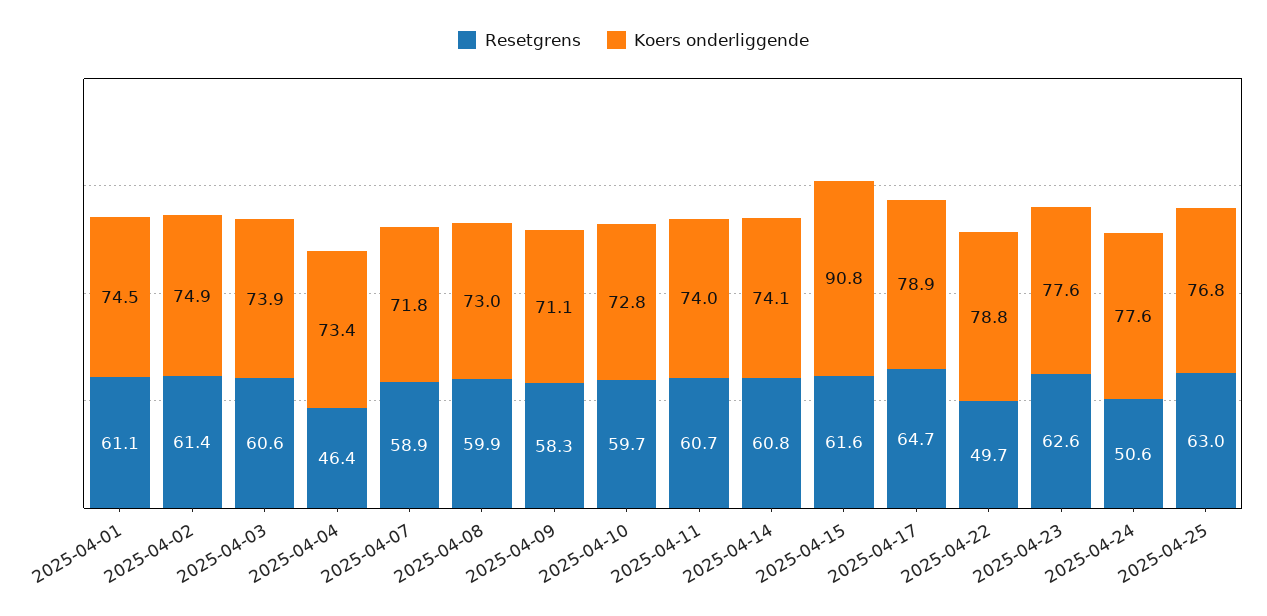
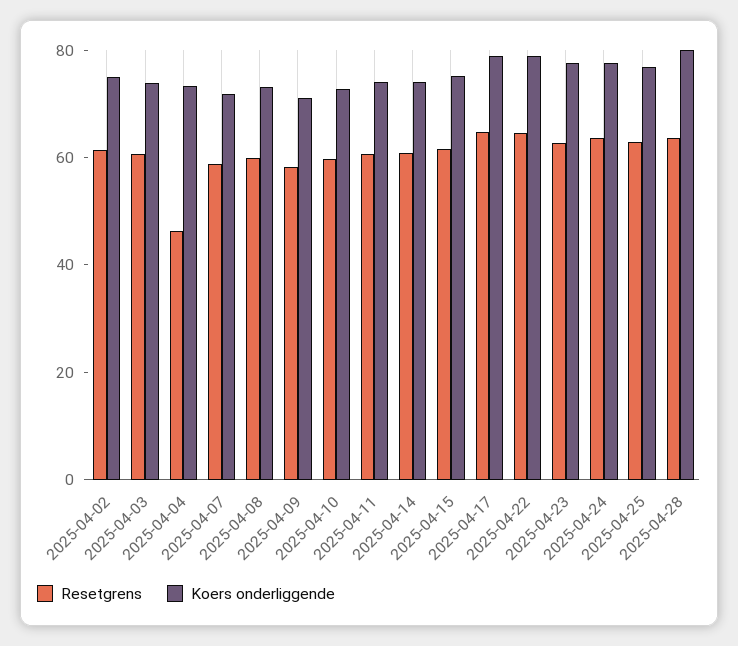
Resetgrens, 2025-04-01: 61.1 -> none
Koers onderliggende, 2025-04-01: 74.5 -> none
Koers onderliggende, 2025-04-15: 90.8 -> 75
Resetgrens, 2025-04-22: 49.7 -> 65
Resetgrens, 2025-04-24: 50.6 -> 65
Resetgrens, 2025-04-28: none -> 65
Koers onderliggende, 2025-04-28: none -> 80

